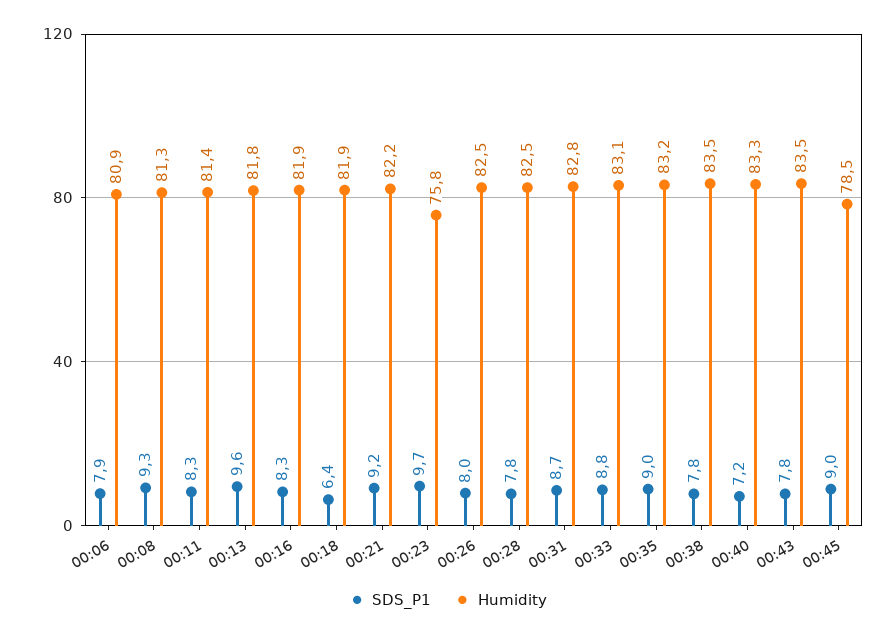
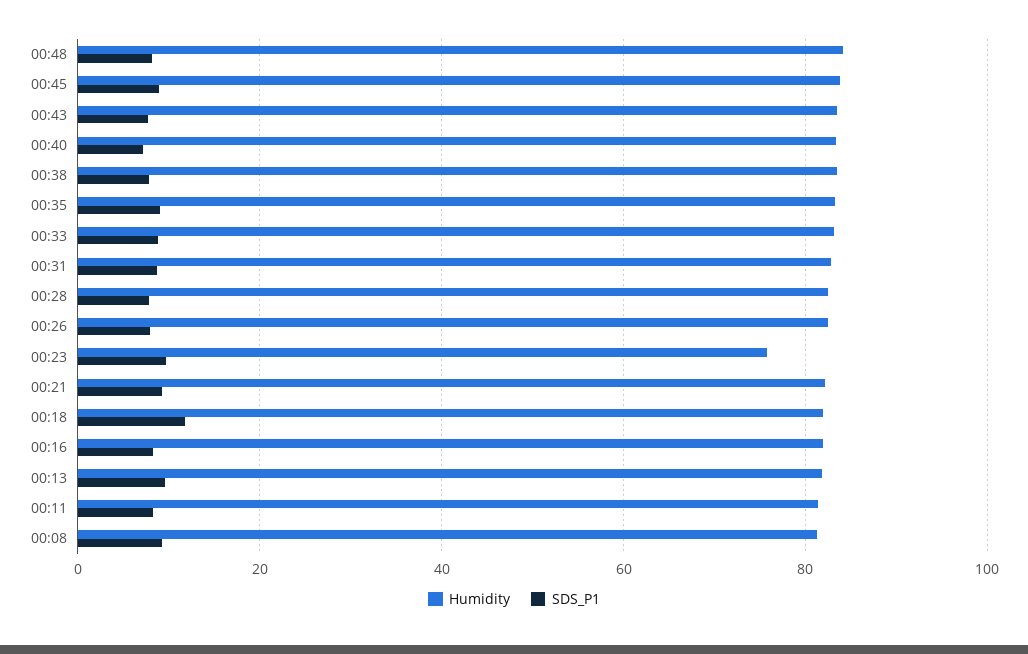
SDS_P1, 00:06: 7.9 -> none
Humidity, 00:06: 80.9 -> none
SDS_P1, 00:18: 6.4 -> 12
Humidity, 00:45: 78.5 -> 84
Humidity, 00:48: none -> 84
SDS_P1, 00:48: none -> 8

